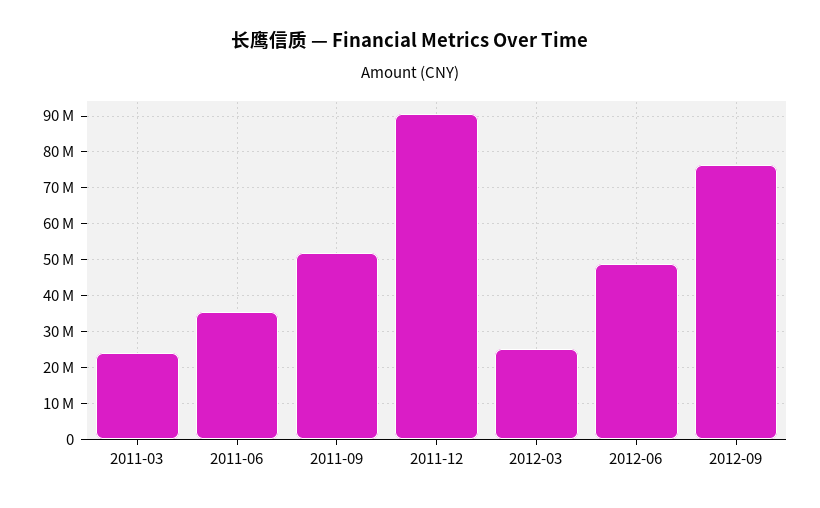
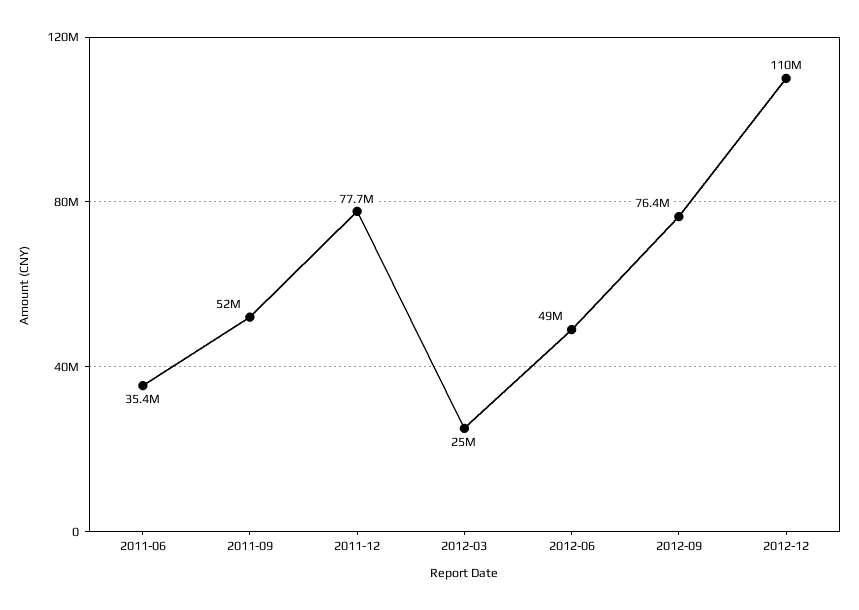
2011-03: 24000000 -> none
2011-12: 90000000 -> 77700000
2012-12: none -> 110000000

